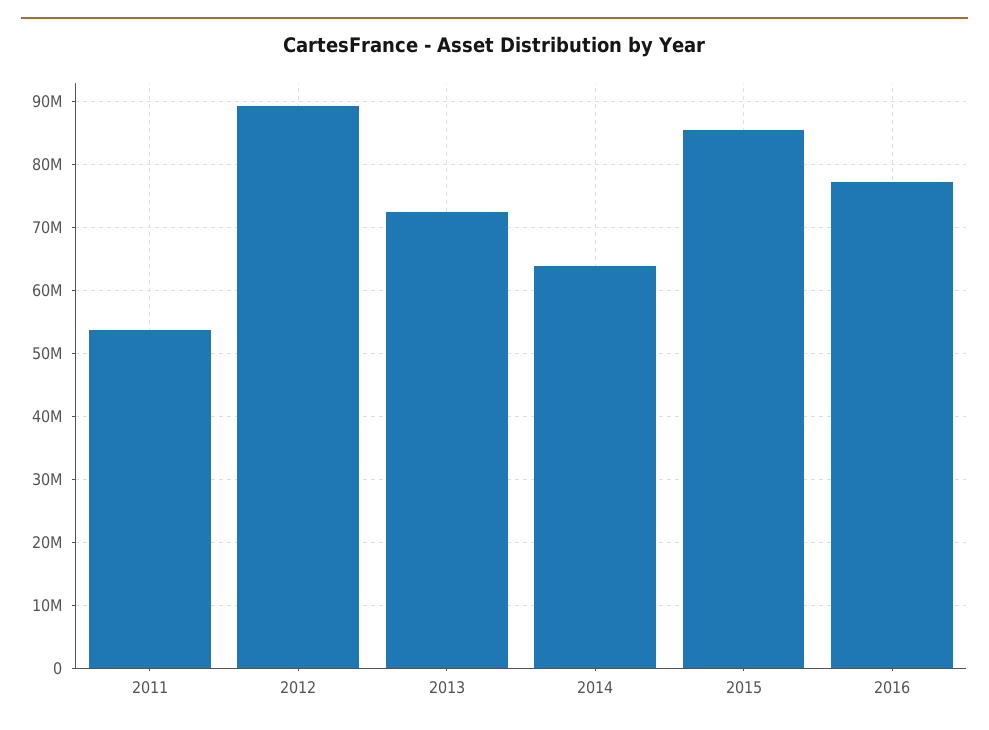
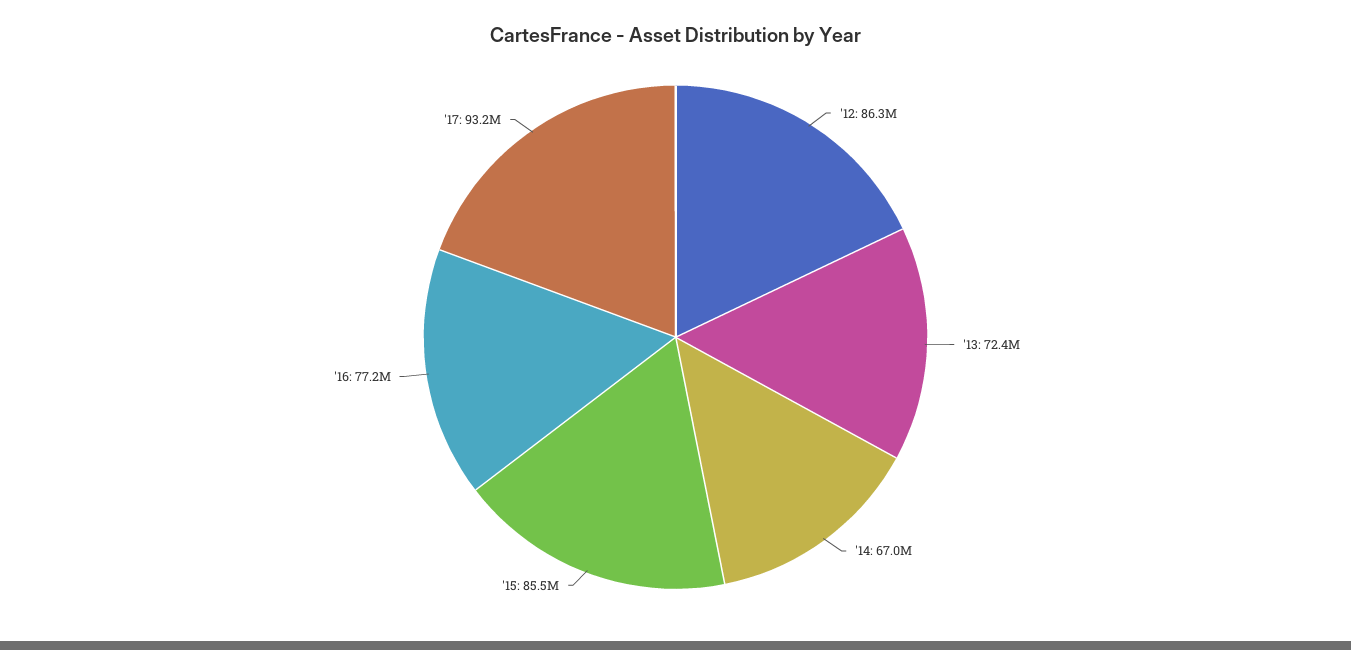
2011: 54000000 -> none
2012: 89000000 -> 86300000
2014: 64000000 -> 67000000
'17: none -> 93200000

